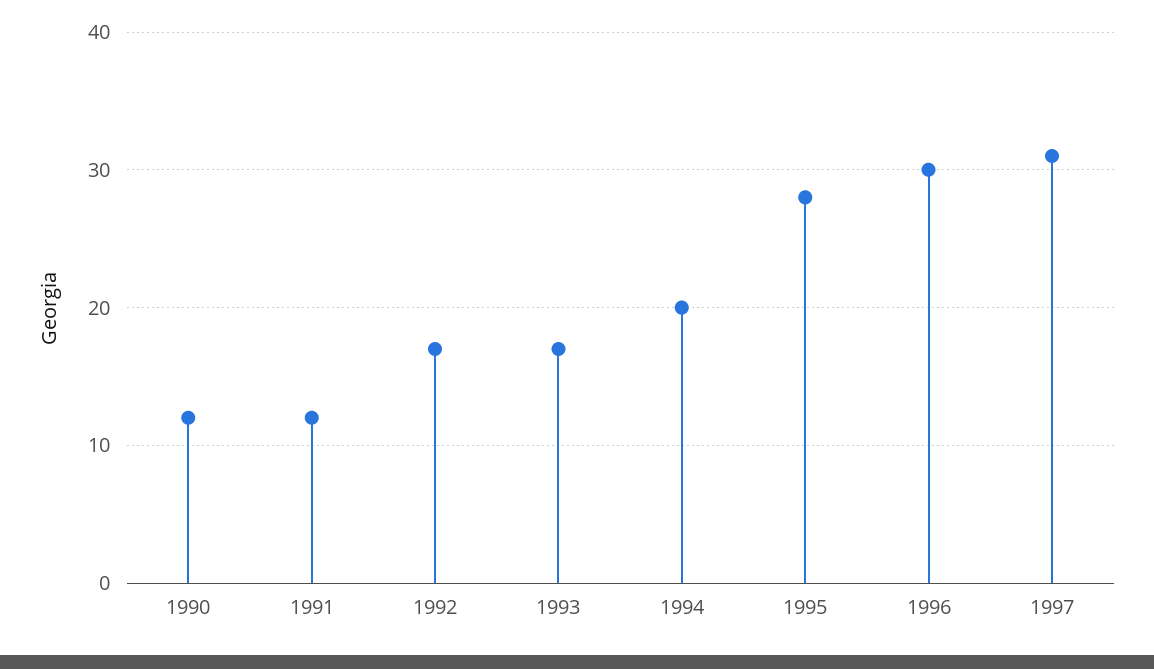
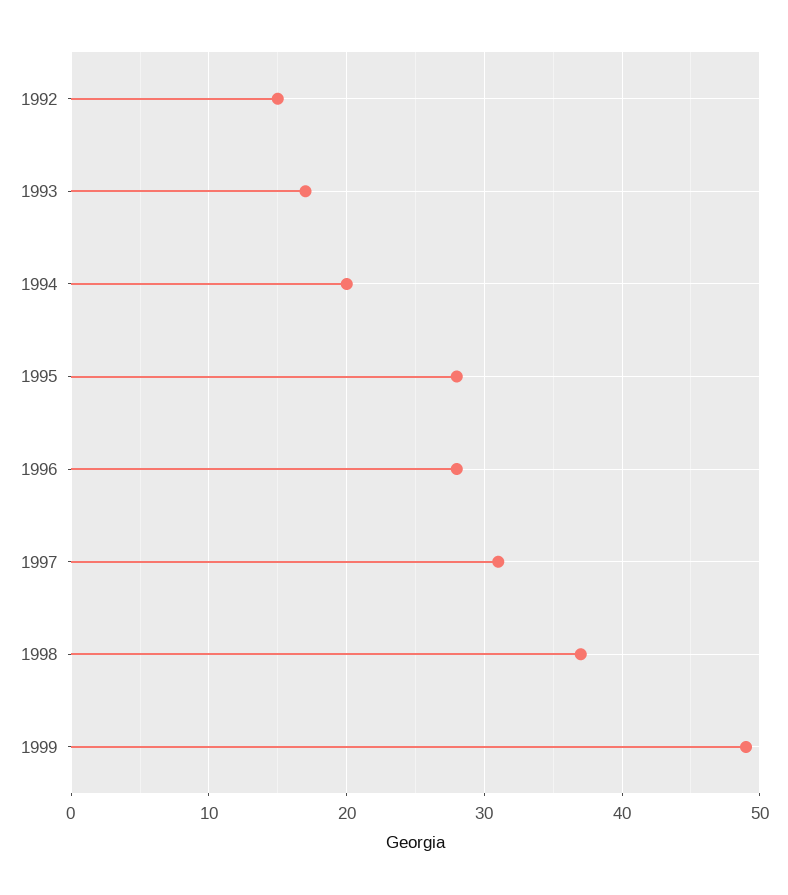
1990: 12 -> none
1991: 12 -> none
1992: 17 -> 15
1996: 30 -> 28
1998: none -> 37
1999: none -> 49

